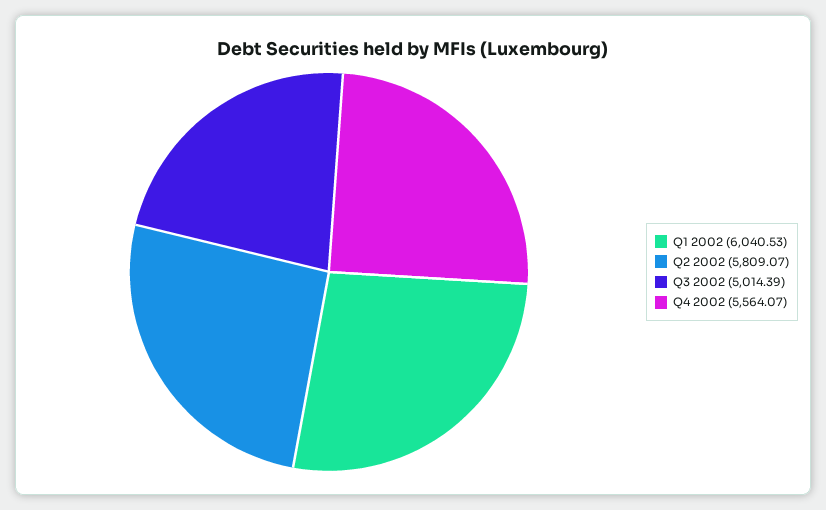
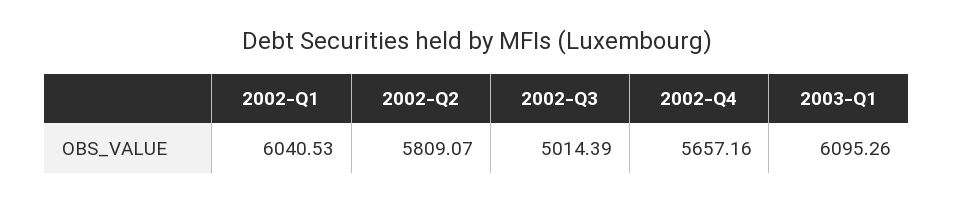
Q4 2002: 5564.07 -> 5657.16
2003-Q1: none -> 6095.26

